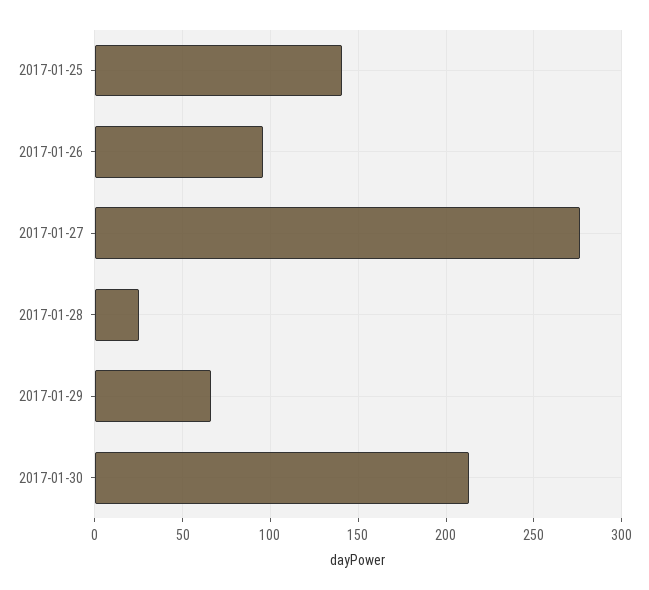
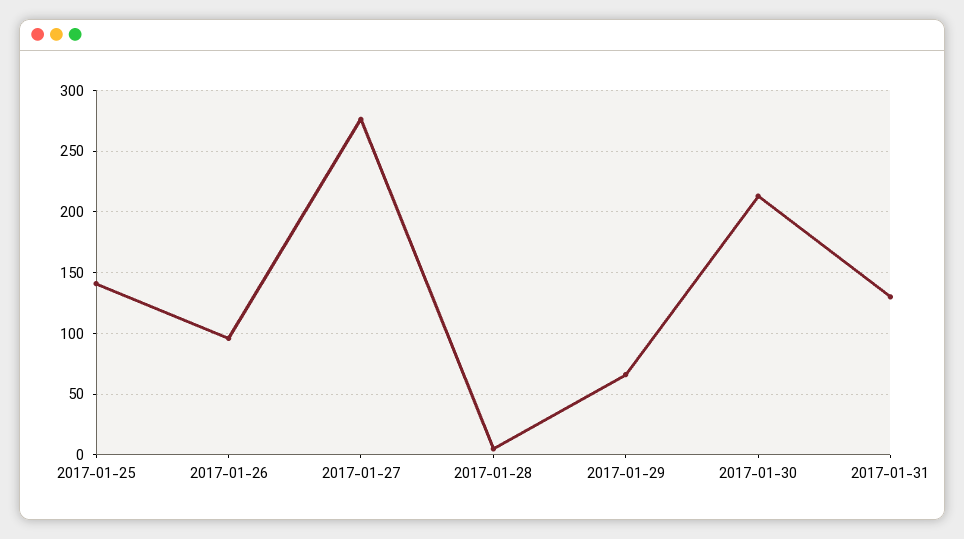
2017-01-28: 25 -> 5
2017-01-31: none -> 130

